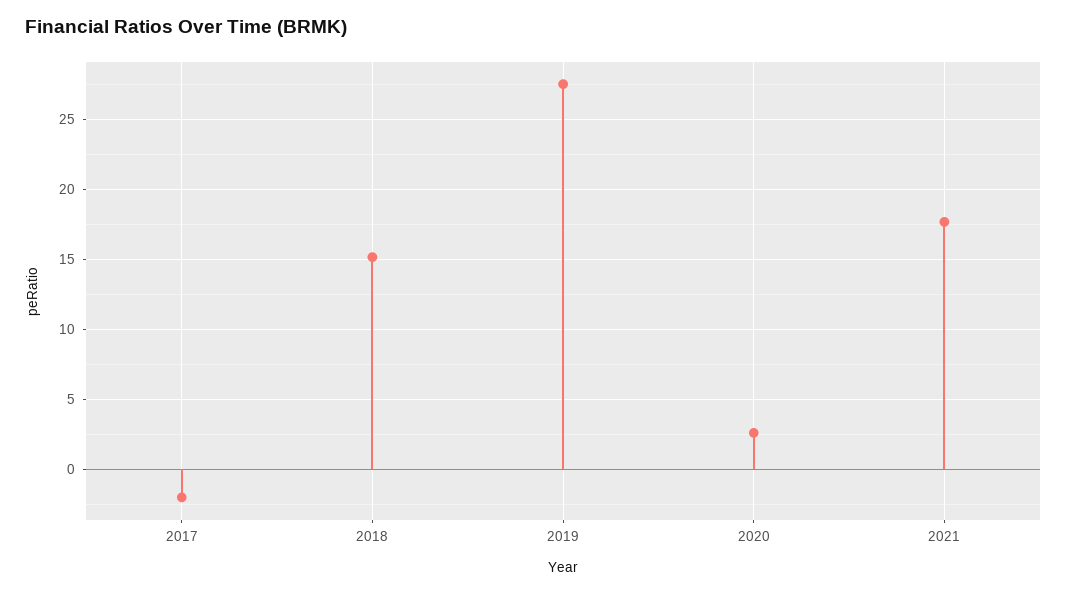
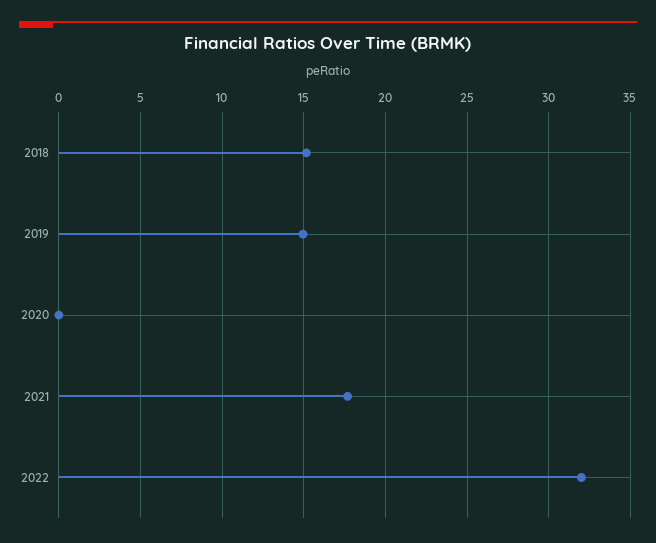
2017: -2 -> none
2019: 27.5 -> 15
2020: 2.5 -> 0
2022: none -> 32

